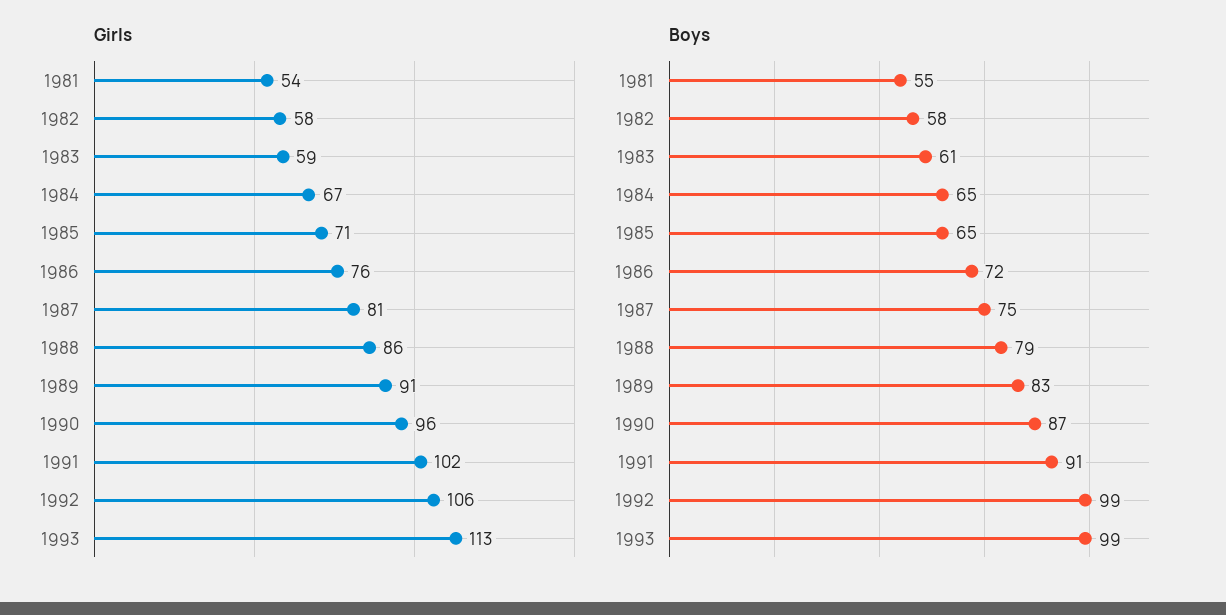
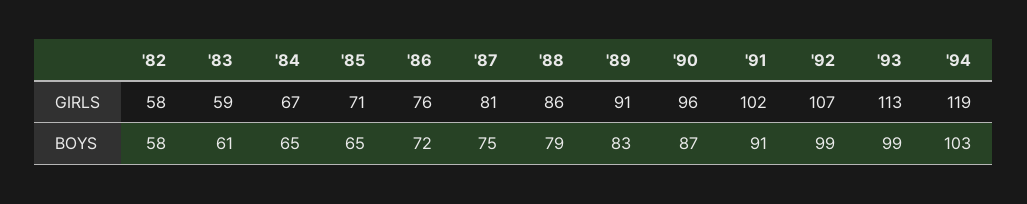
Girls, 1981: 54 -> none
Girls, 1992: 106 -> 107
Boys, 1981: 55 -> none
Girls, '94: none -> 119
Boys, '94: none -> 103

